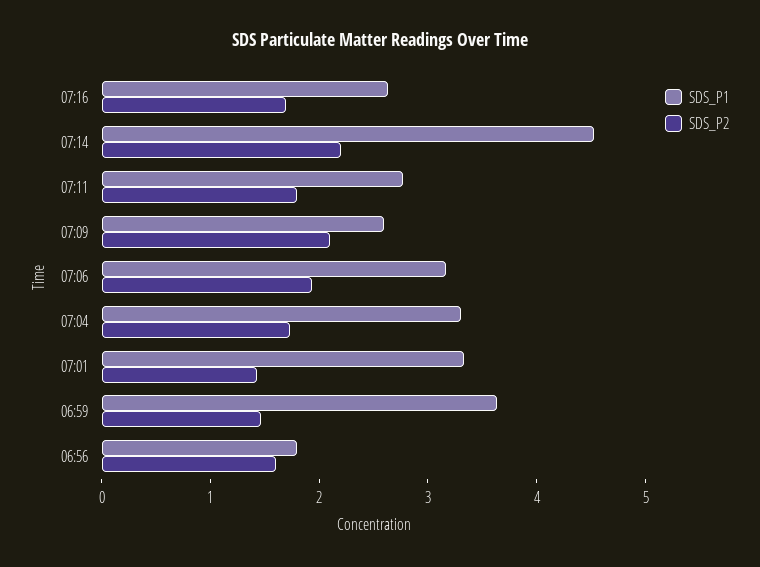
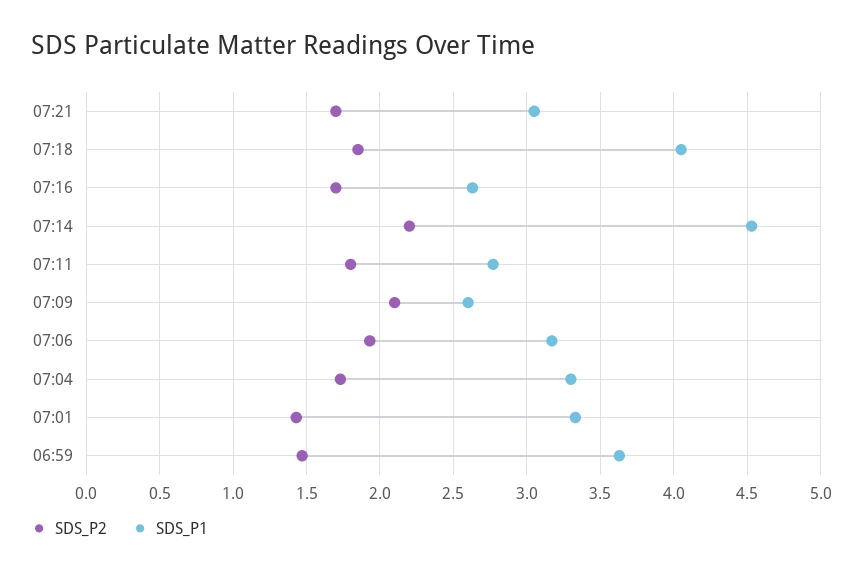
SDS_P1, 06:56: 1.8 -> none
SDS_P2, 06:56: 1.6 -> none
SDS_P2, 07:21: none -> 1.7
SDS_P1, 07:21: none -> 3.05
SDS_P2, 07:18: none -> 1.85
SDS_P1, 07:18: none -> 4.05

